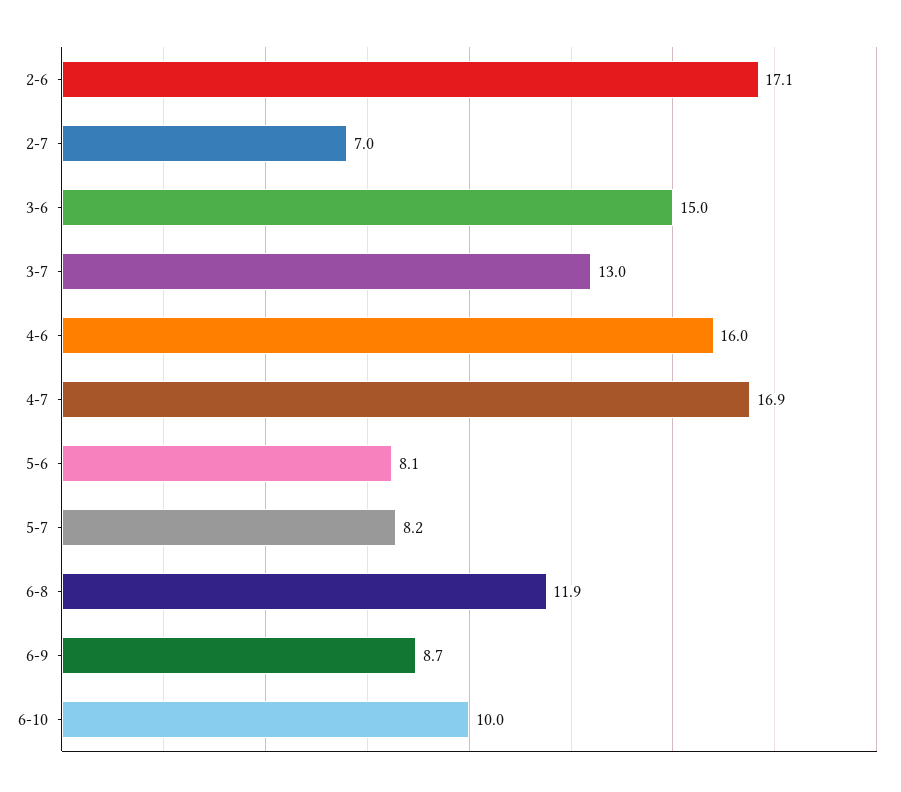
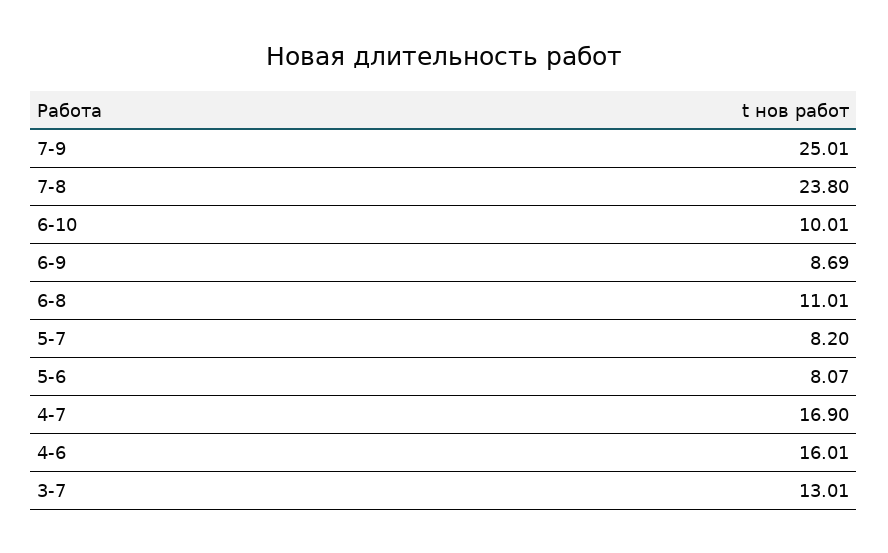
2-6: 17.1 -> none
2-7: 7 -> none
3-6: 15 -> none
6-8: 11.9 -> 11.01
7-9: none -> 25.01
7-8: none -> 23.8

